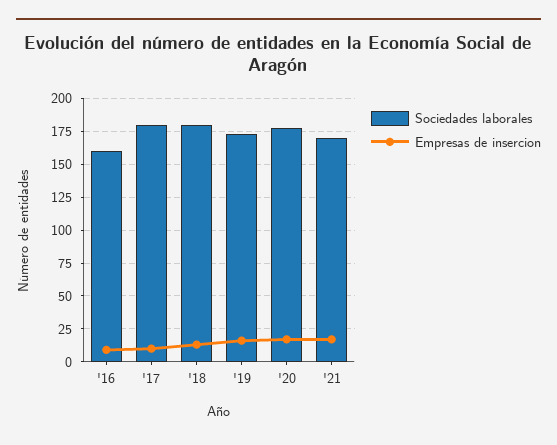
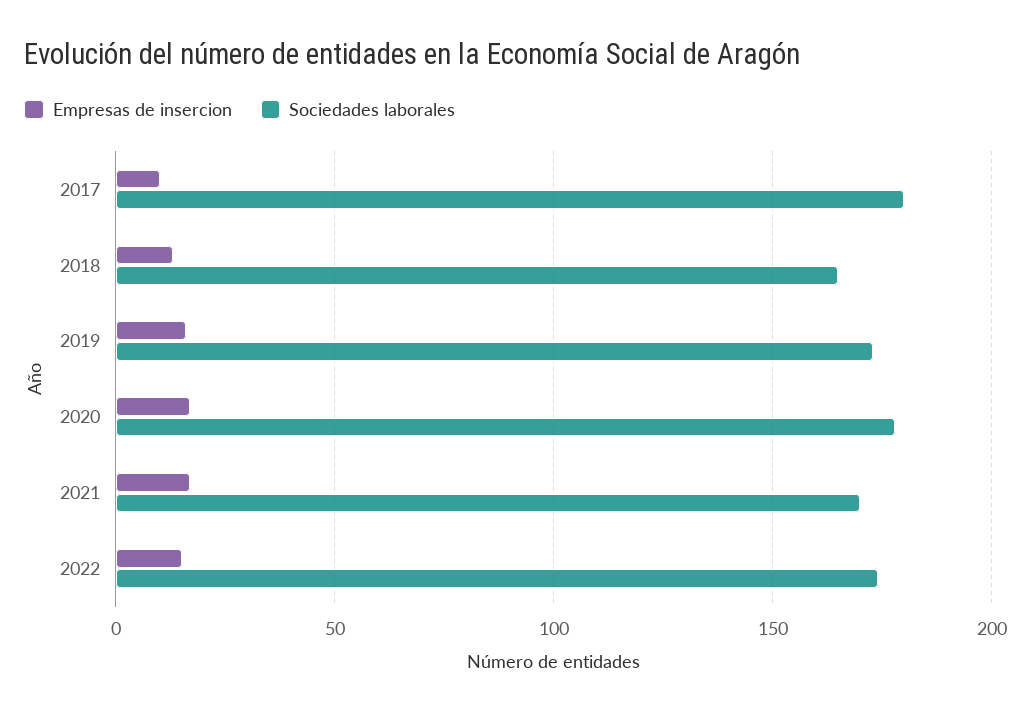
Sociedades laborales, '16: 160 -> none
Empresas de insercion, '16: 10 -> none
Sociedades laborales, '18: 180 -> 165
Empresas de insercion, 2022: none -> 15
Sociedades laborales, 2022: none -> 175

